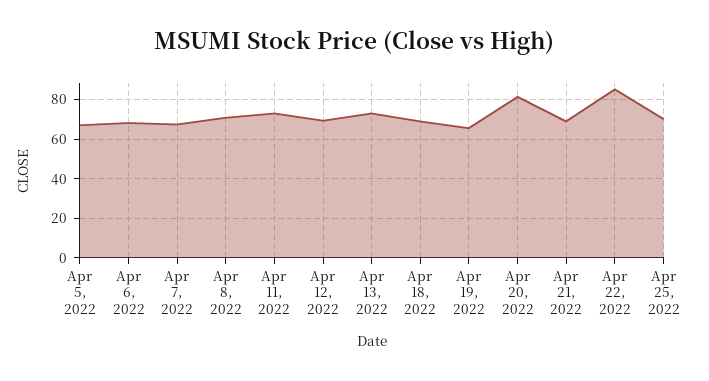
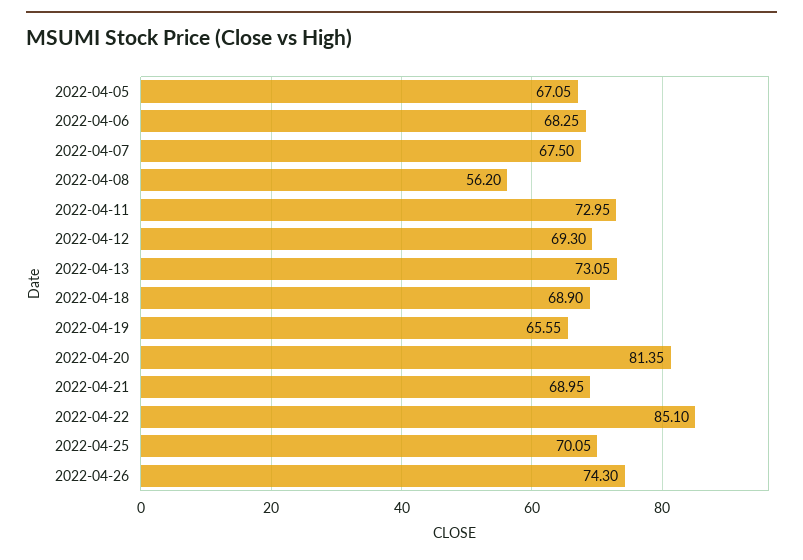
Apr 8, 2022: 70 -> 56.2
2022-04-26: none -> 74.3

